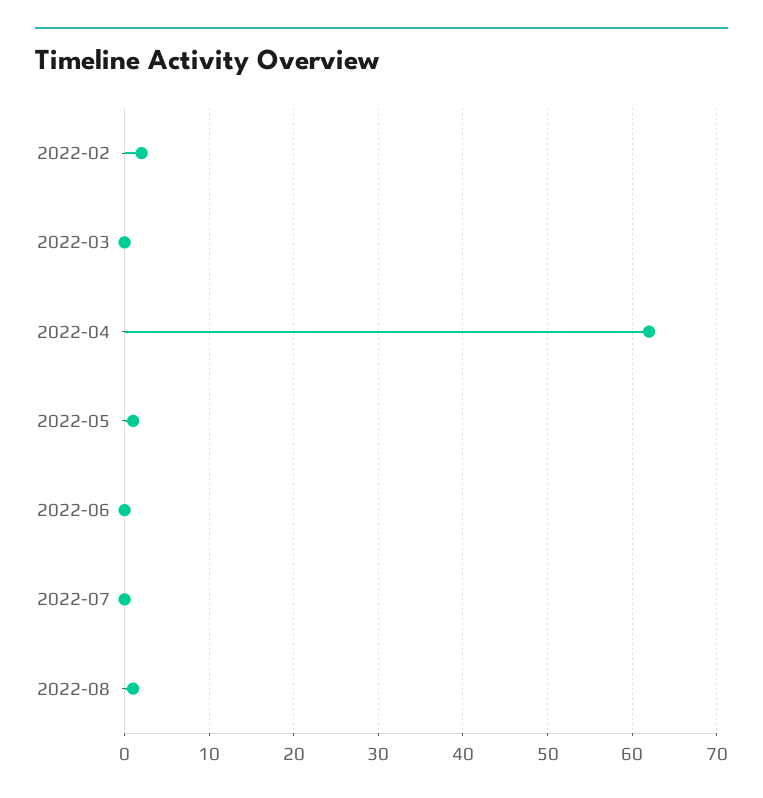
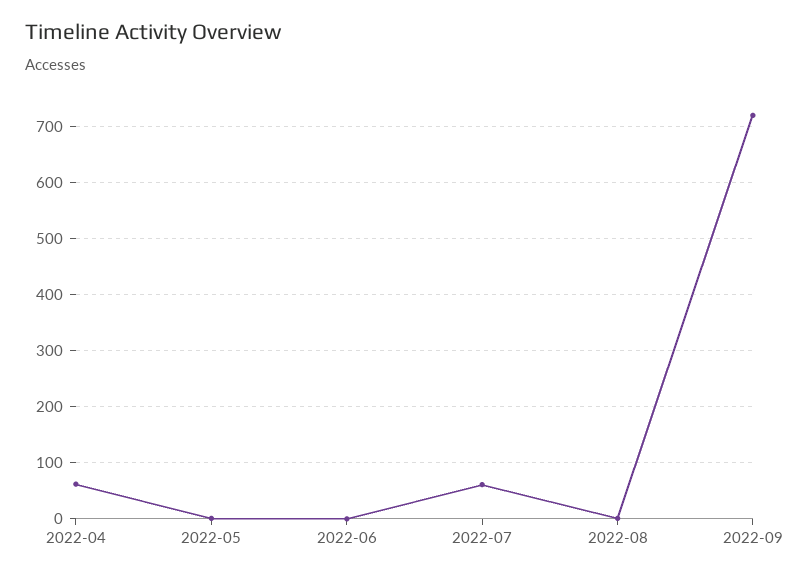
2022-02: 2 -> none
2022-03: 0 -> none
2022-07: 0 -> 60
2022-09: none -> 720

